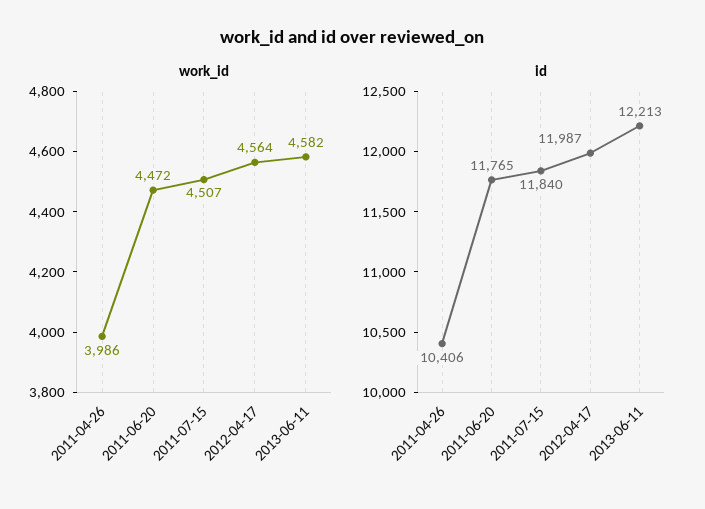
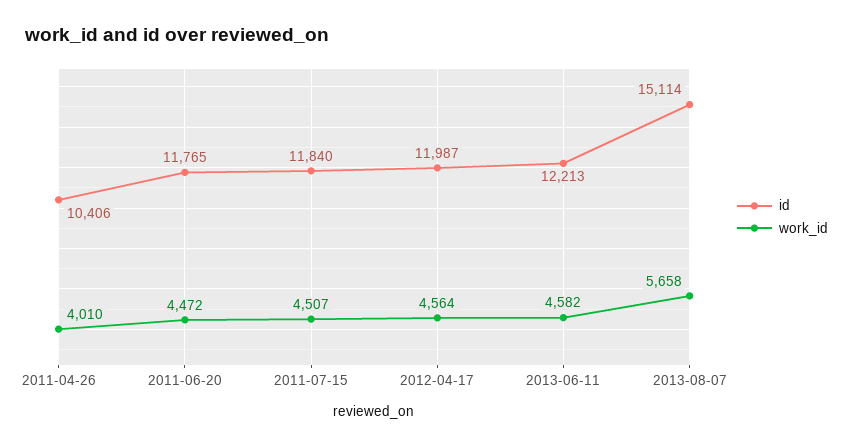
work_id, 2011-04-26: 3986 -> 4010
id, 2013-08-07: none -> 15114
work_id, 2013-08-07: none -> 5658

